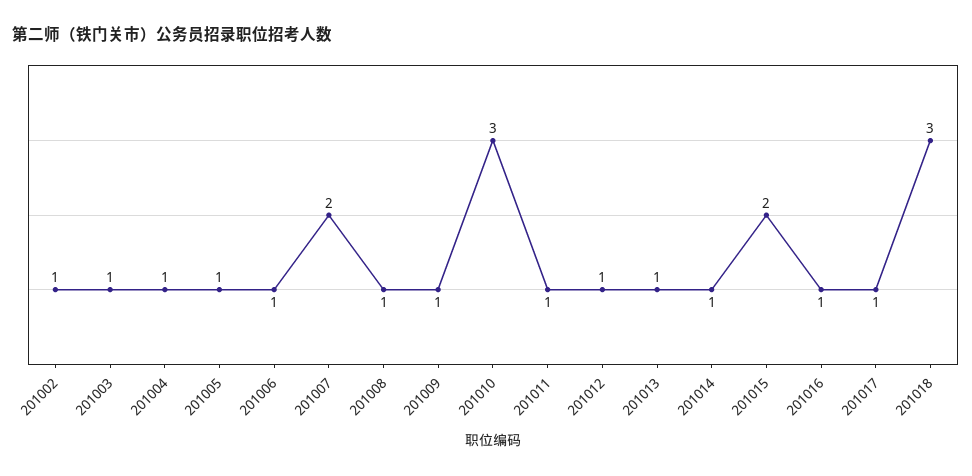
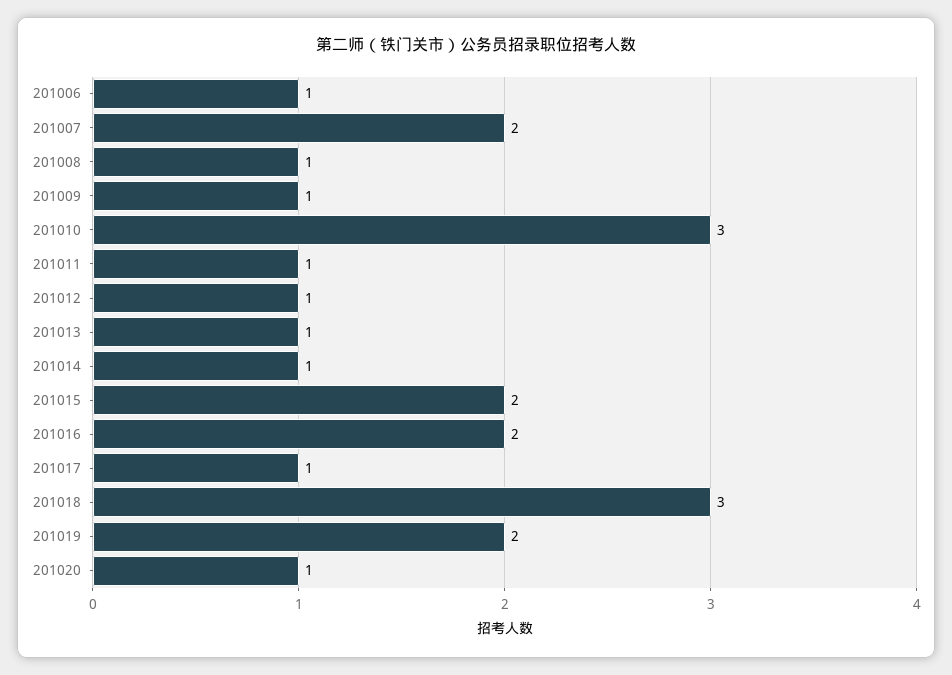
201002: 1 -> none
201003: 1 -> none
201004: 1 -> none
201005: 1 -> none
201016: 1 -> 2
201019: none -> 2
201020: none -> 1

